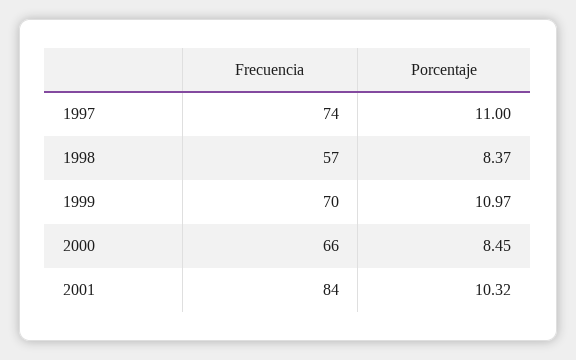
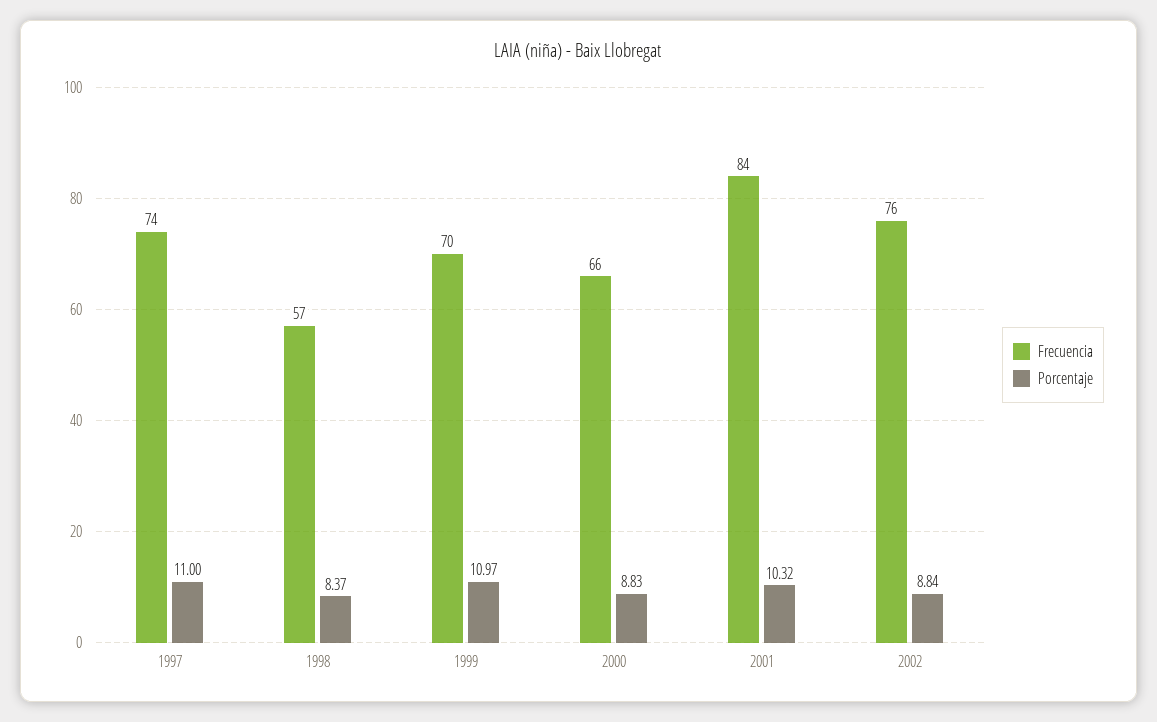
Porcentaje, 2000: 8.45 -> 8.83
Frecuencia, 2002: none -> 76
Porcentaje, 2002: none -> 8.84

